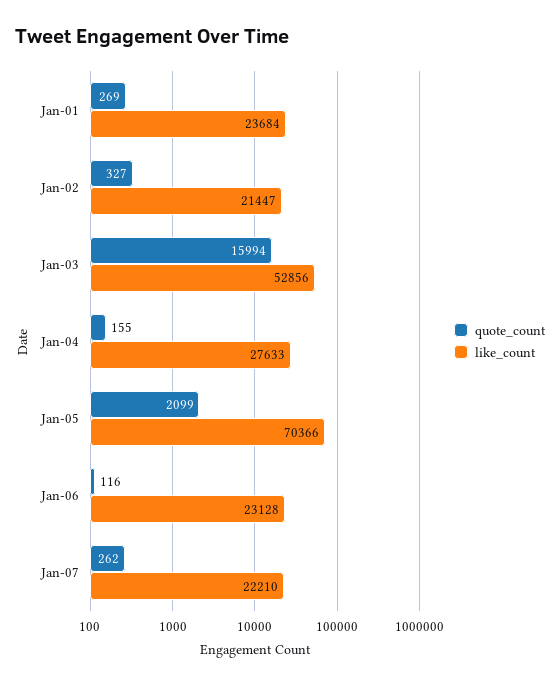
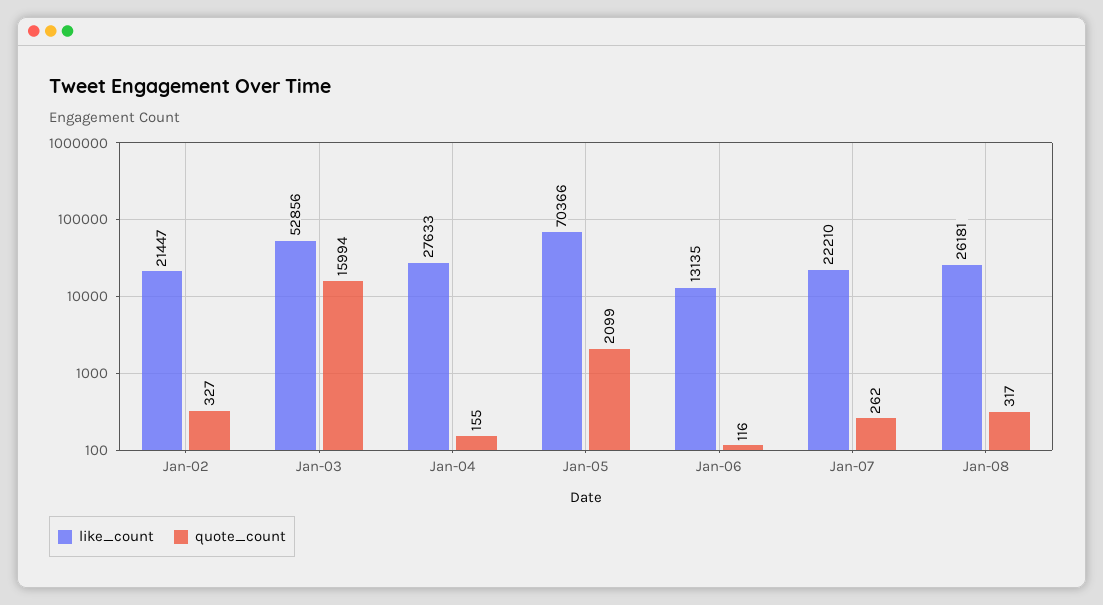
quote_count, Jan-01: 269 -> none
like_count, Jan-01: 23684 -> none
like_count, Jan-06: 23128 -> 13135
like_count, Jan-08: none -> 26181
quote_count, Jan-08: none -> 317

